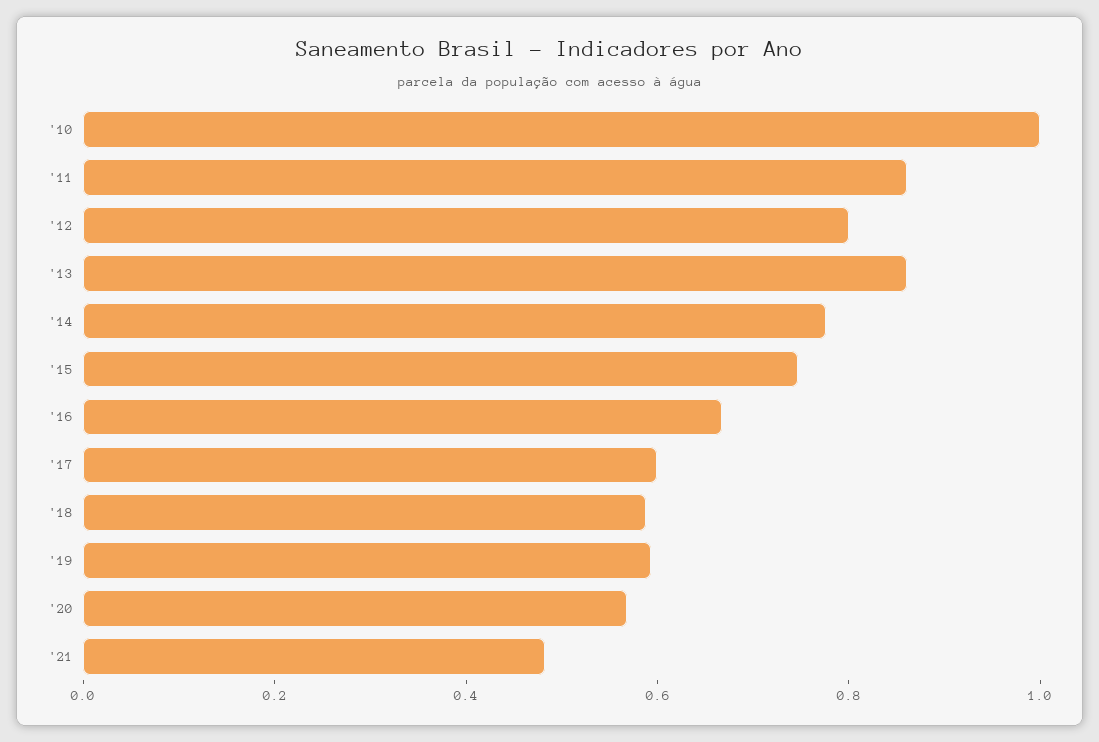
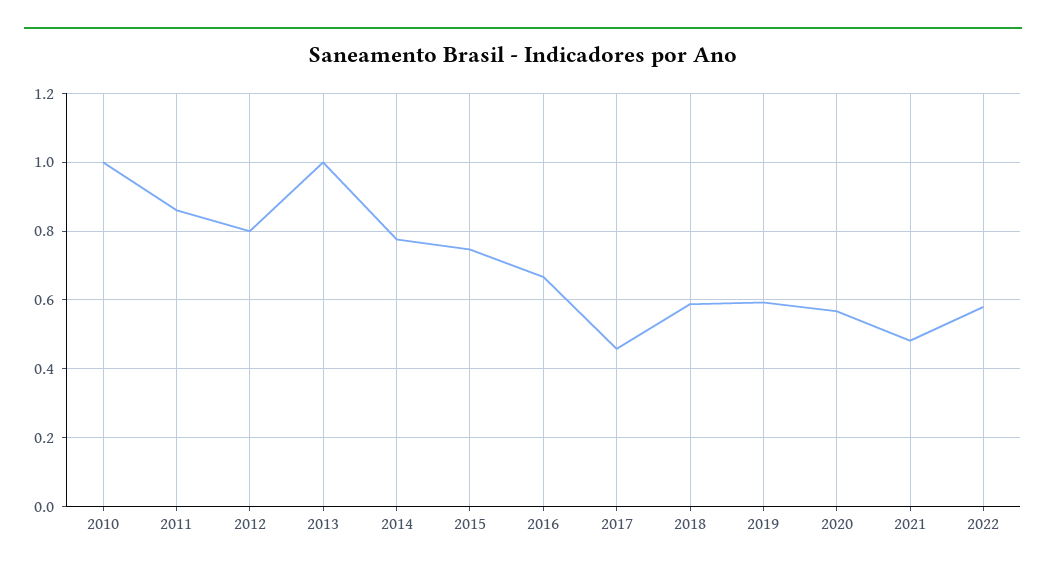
'13: 0.85 -> 1
'17: 0.6 -> 0.46
2022: none -> 0.58

